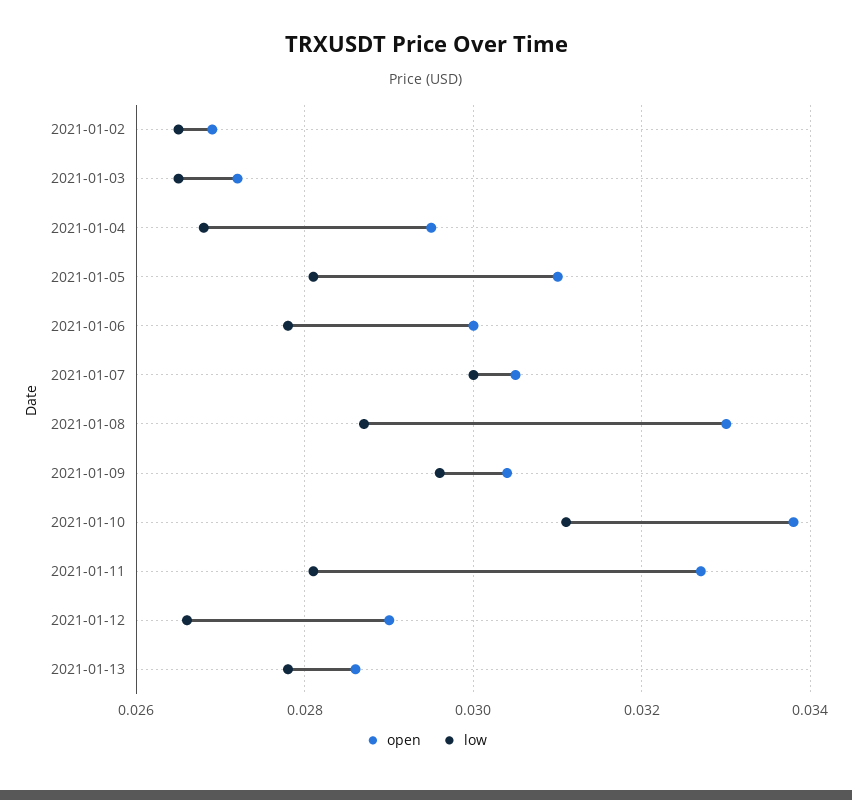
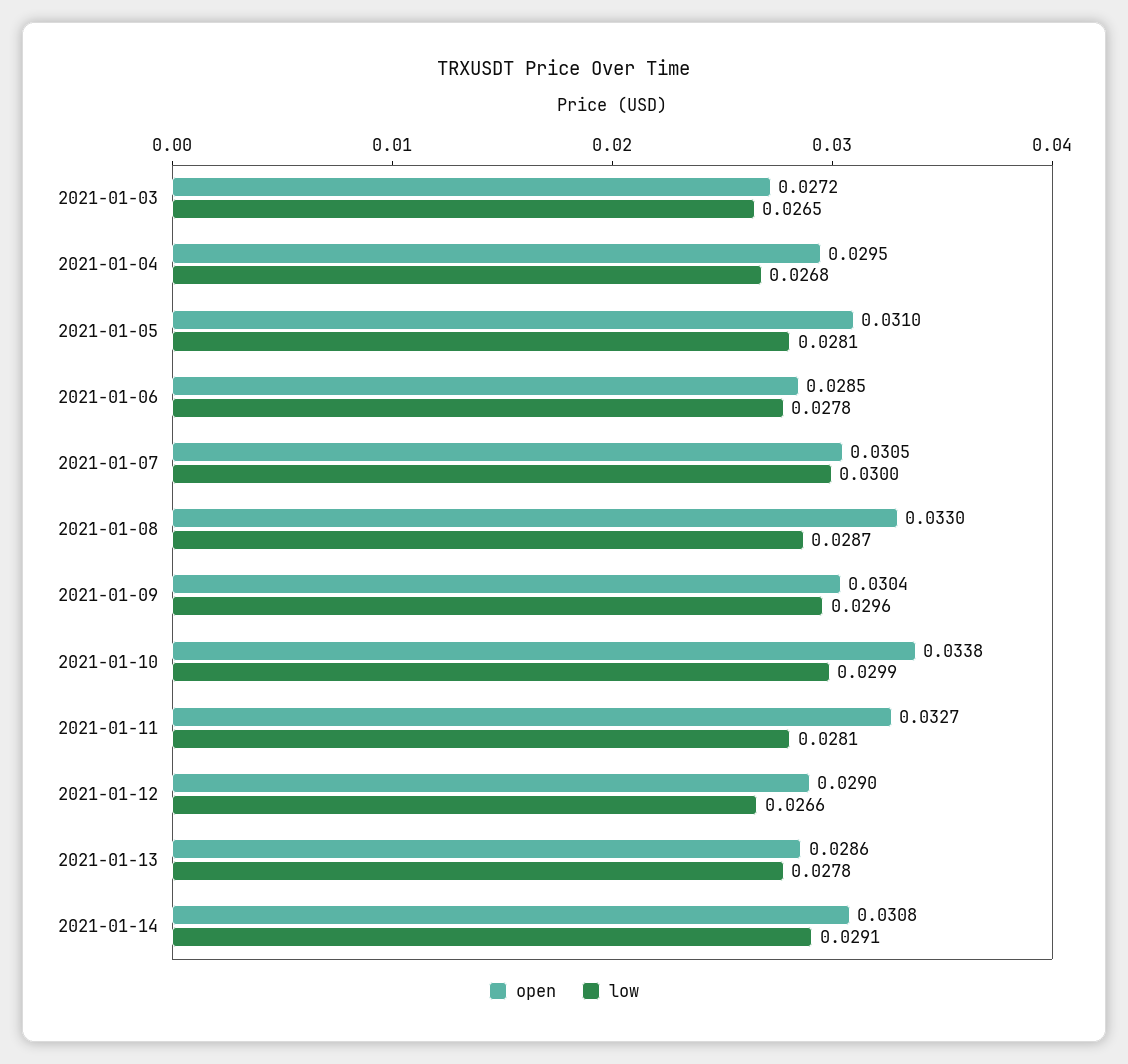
open, 2021-01-02: 0.027 -> none
low, 2021-01-02: 0.0265 -> none
open, 2021-01-06: 0.03 -> 0.0285
low, 2021-01-10: 0.031 -> 0.0299
open, 2021-01-14: none -> 0.0308
low, 2021-01-14: none -> 0.0291

